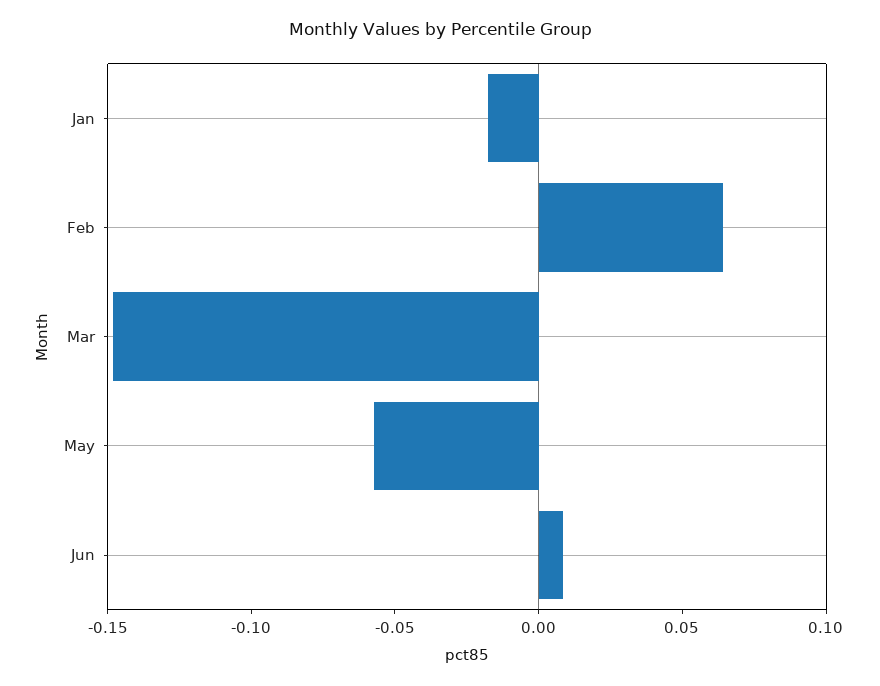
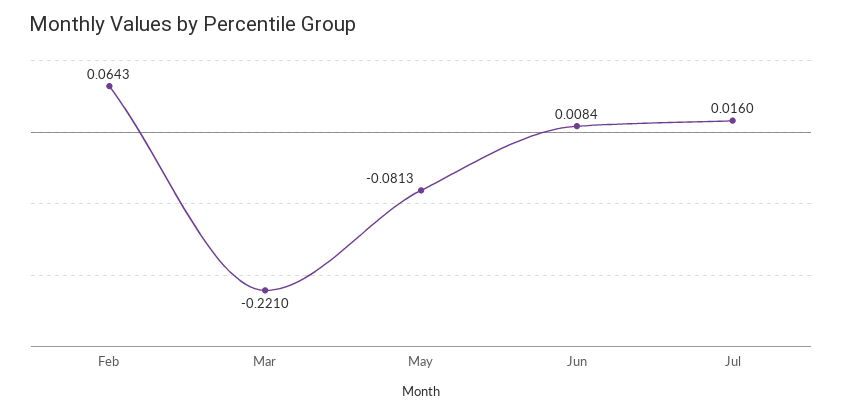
Jan: -0.02 -> none
Mar: -0.15 -> -0.221
May: -0.06 -> -0.0813
Jul: none -> 0.016

